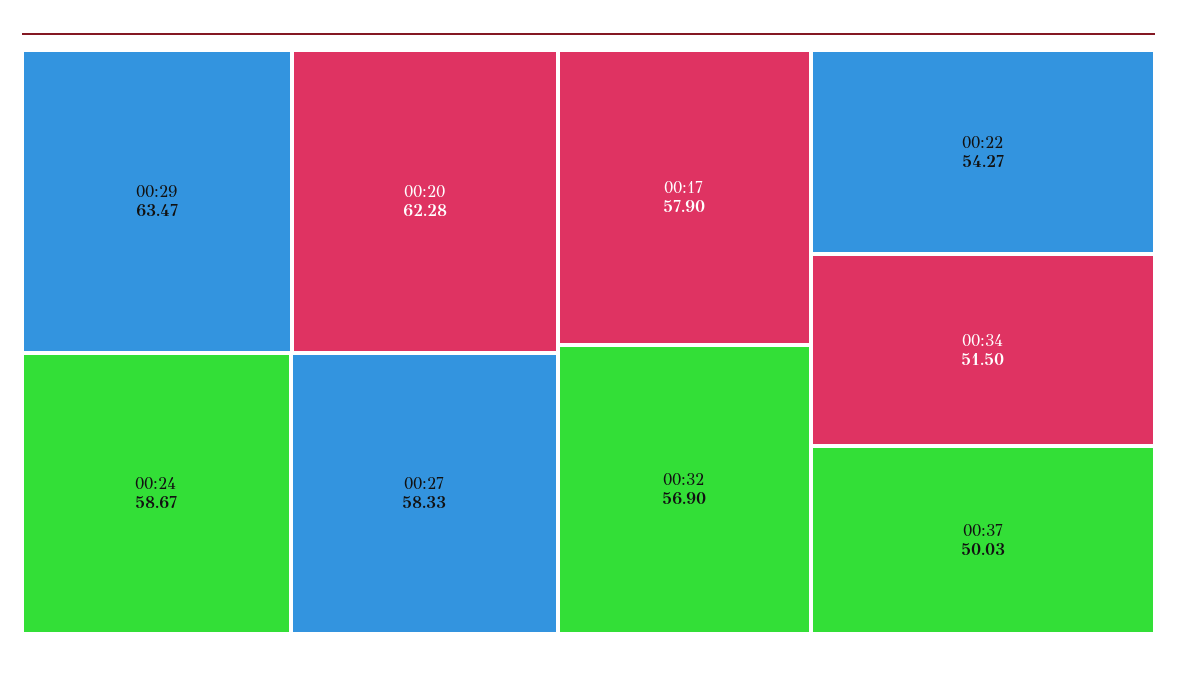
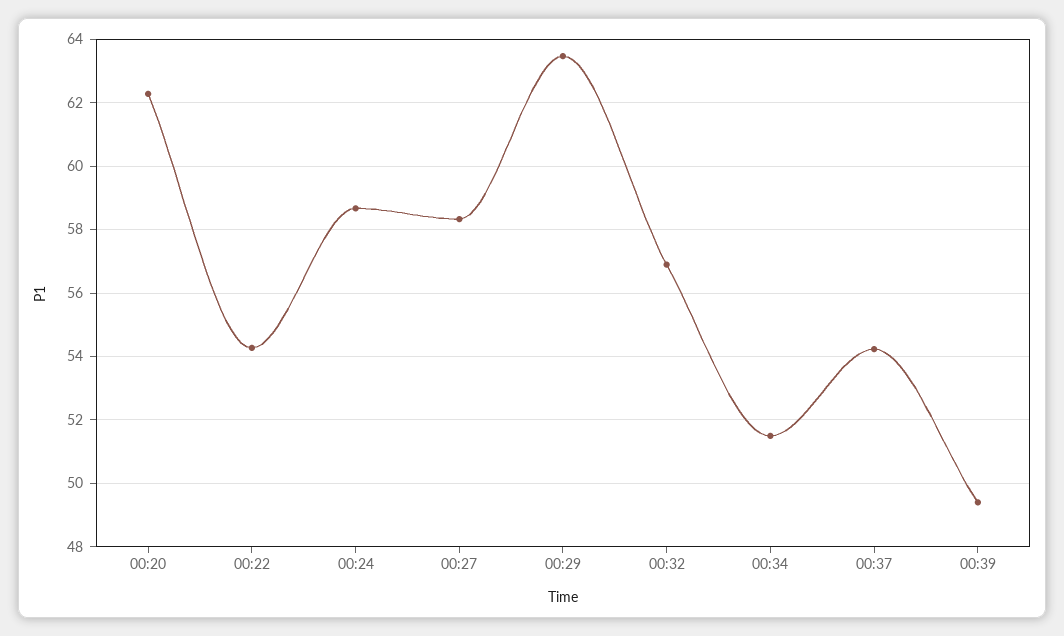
00:17: 57.9 -> none
00:37: 50.03 -> 54.2
00:39: none -> 49.4

